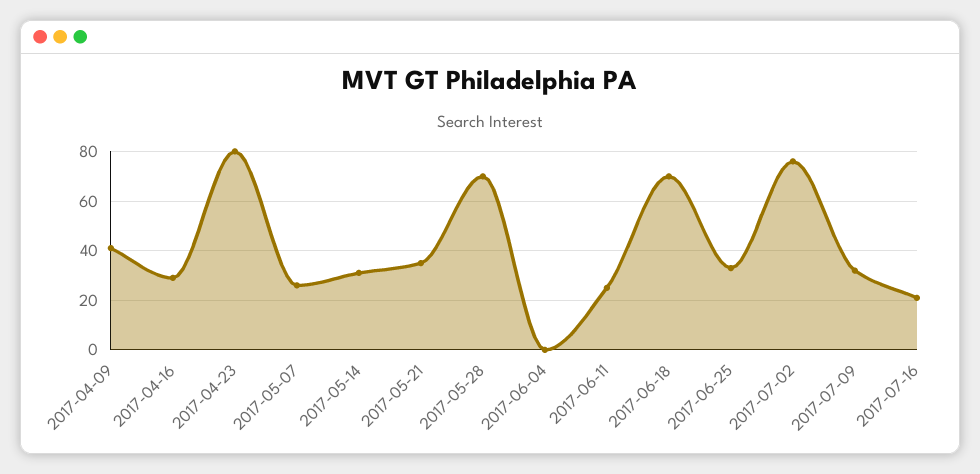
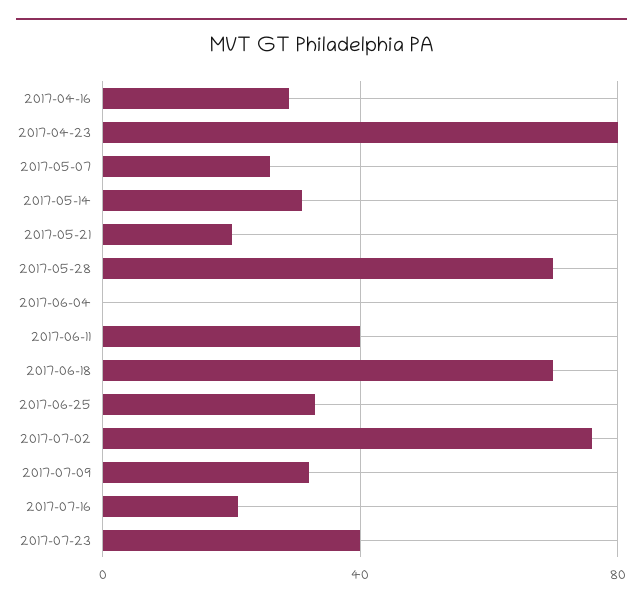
2017-04-09: 40 -> none
2017-05-21: 35 -> 20
2017-06-11: 25 -> 40
2017-07-23: none -> 40

